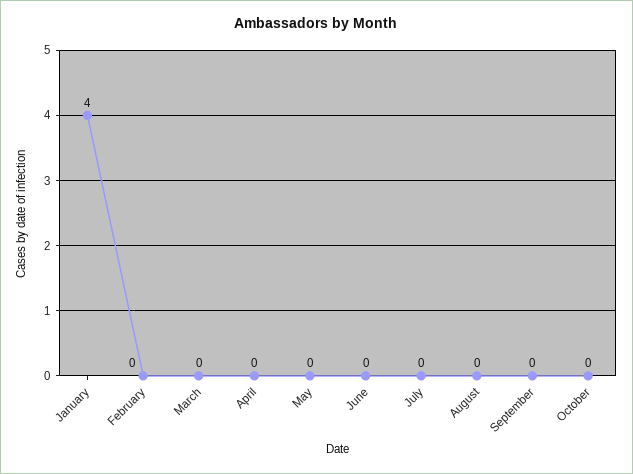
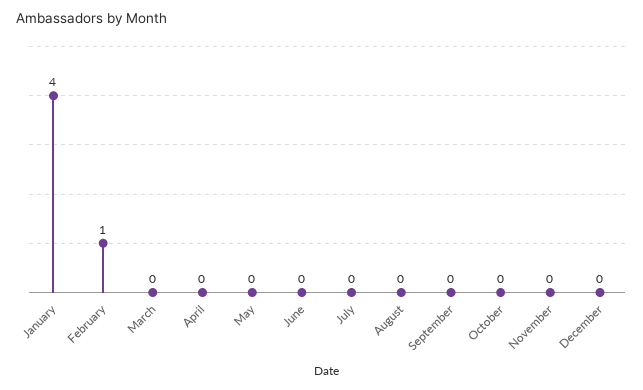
February: 0 -> 1
November: none -> 0
December: none -> 0

